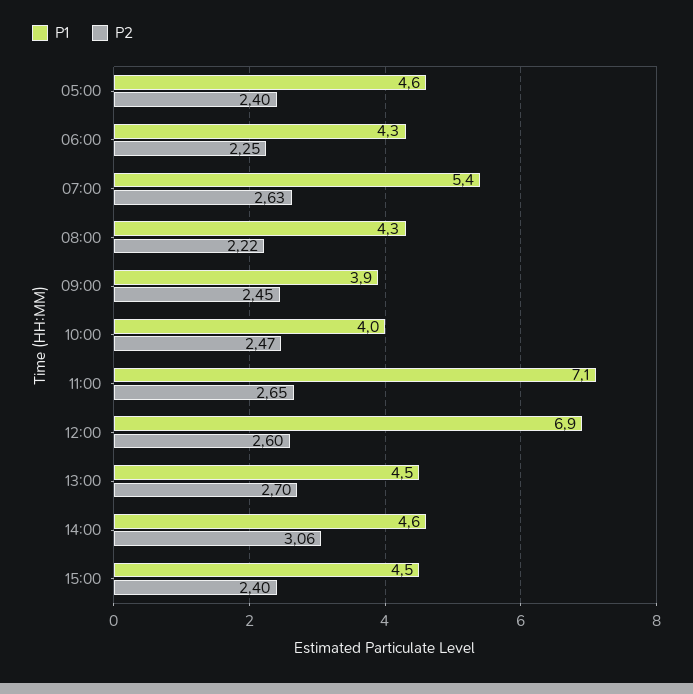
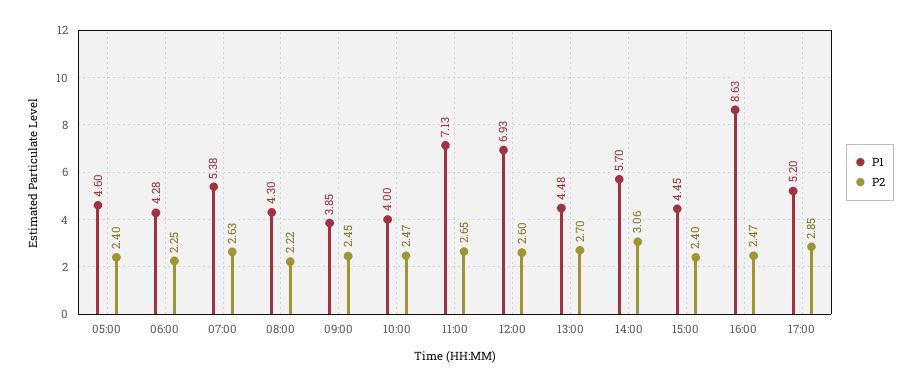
P1, 14:00: 4.6 -> 5.7
P1, 16:00: none -> 8.63
P2, 16:00: none -> 2.47
P1, 17:00: none -> 5.2
P2, 17:00: none -> 2.85

